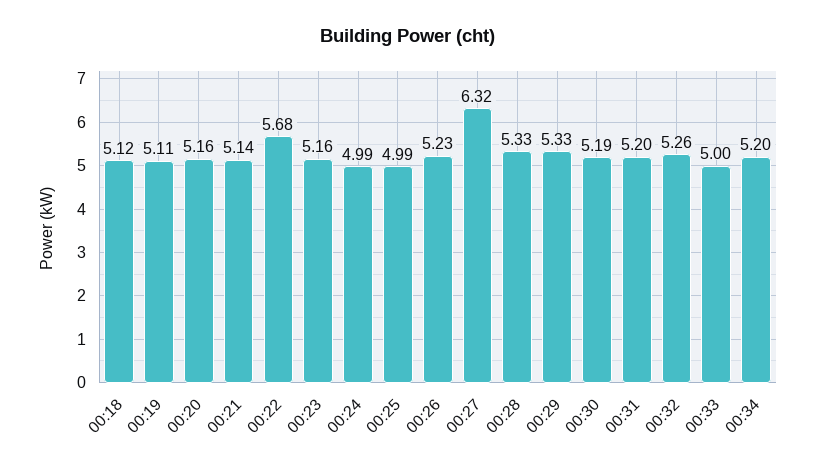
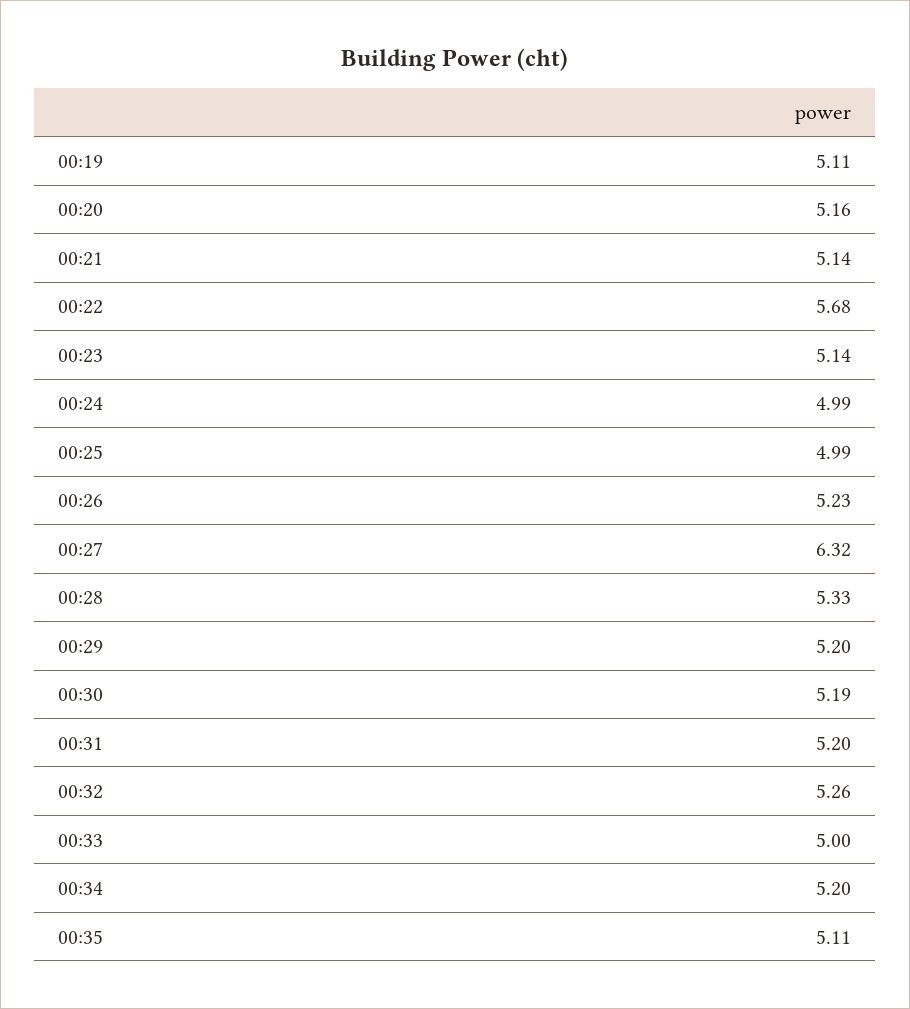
00:18: 5.12 -> none
00:23: 5.16 -> 5.14
00:29: 5.33 -> 5.2
00:35: none -> 5.11

